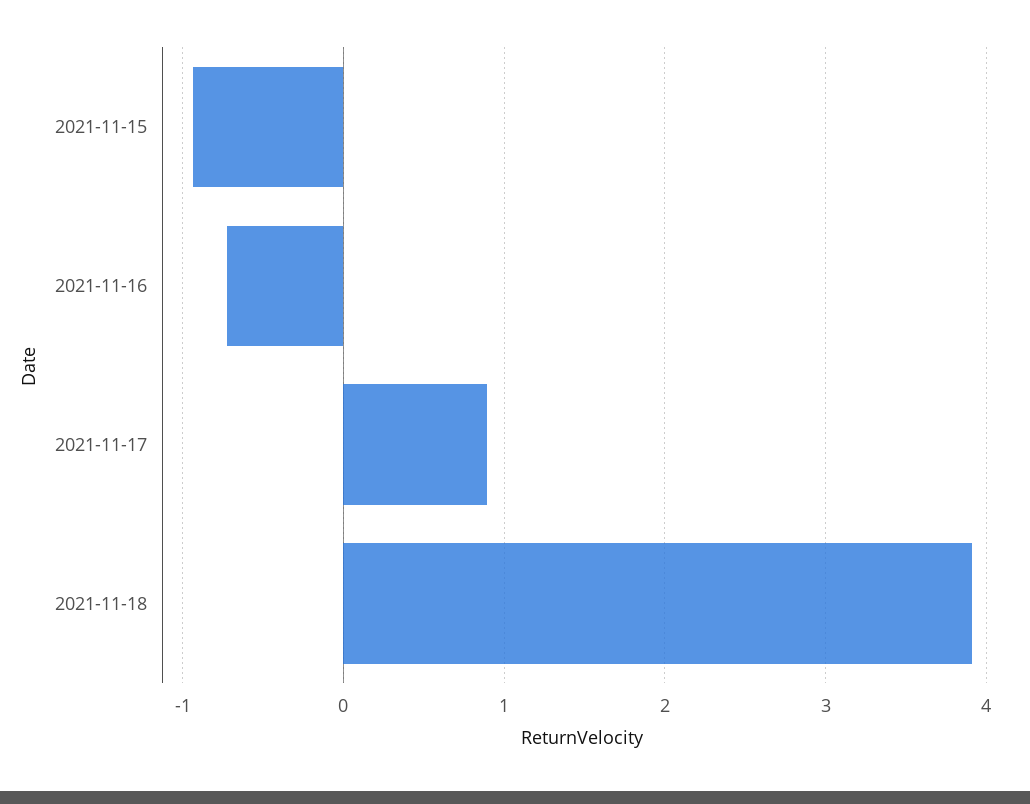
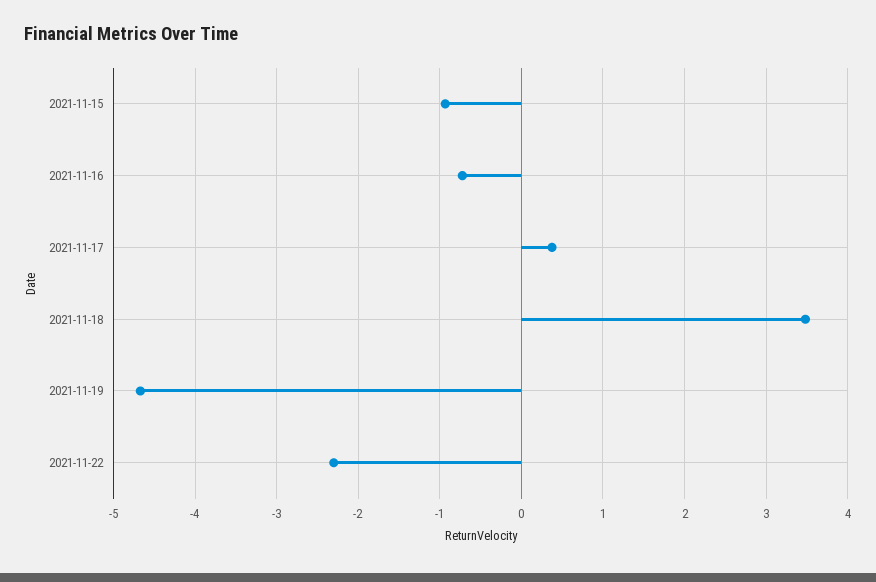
2021-11-17: 0.9 -> 0.4
2021-11-18: 3.9 -> 3.5
2021-11-19: none -> -4.7
2021-11-22: none -> -2.3

